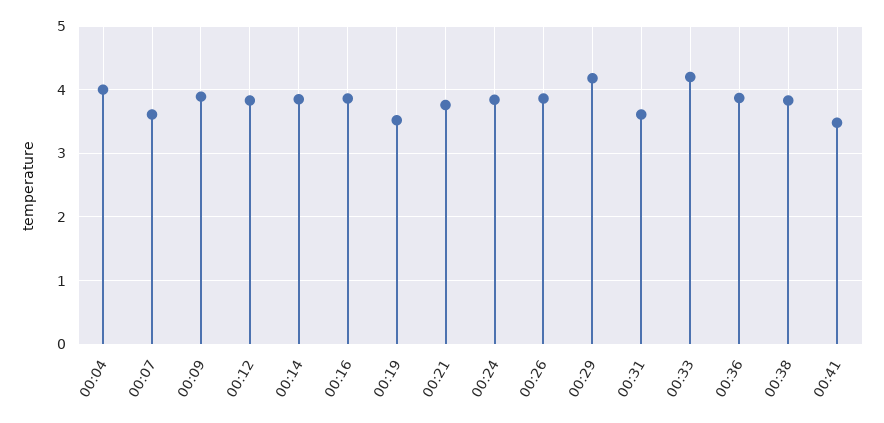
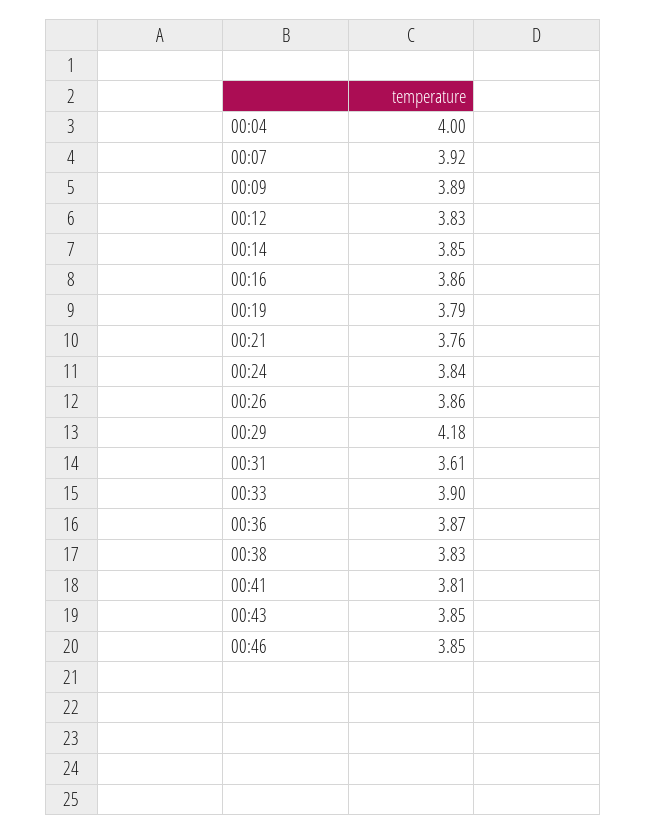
00:07: 3.6 -> 3.92
00:19: 3.5 -> 3.79
00:33: 4.2 -> 3.9
00:41: 3.5 -> 3.81
00:43: none -> 3.85
00:46: none -> 3.85

